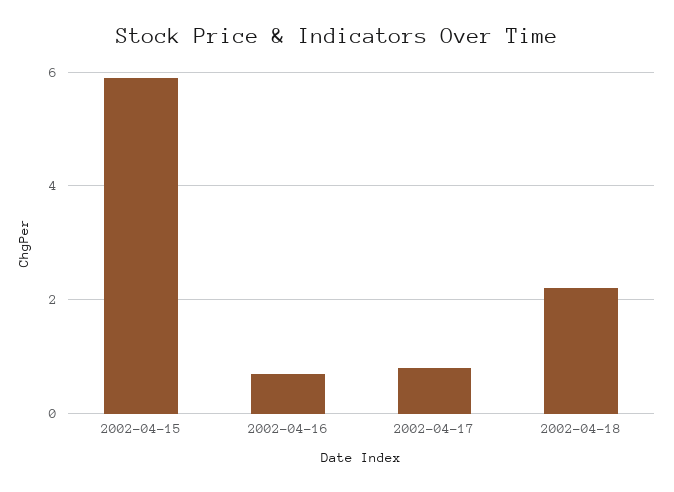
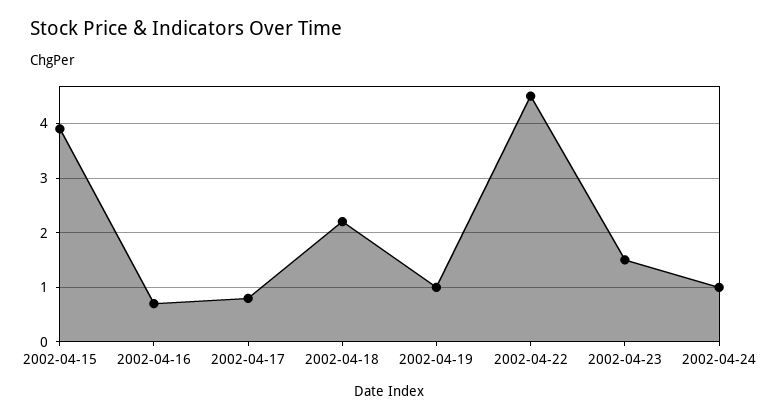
2002-04-15: 6 -> 4
2002-04-19: none -> 1
2002-04-22: none -> 4.5
2002-04-23: none -> 1.5
2002-04-24: none -> 1

